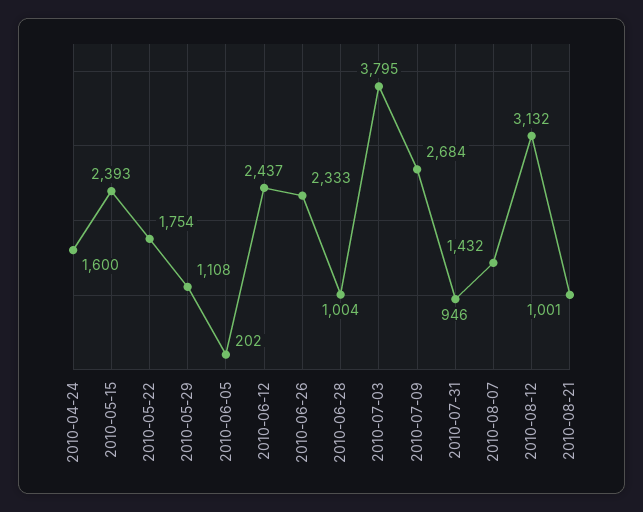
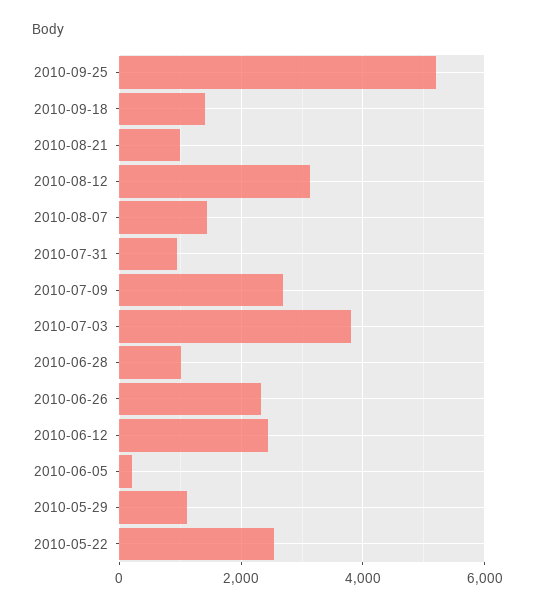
2010-04-24: 1600 -> none
2010-05-15: 2393 -> none
2010-05-22: 1754 -> 2600
2010-09-25: none -> 5200
2010-09-18: none -> 1400

